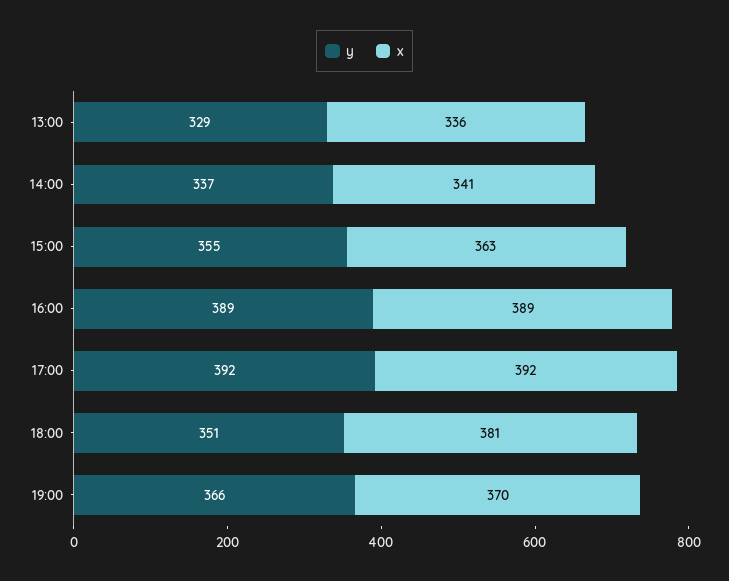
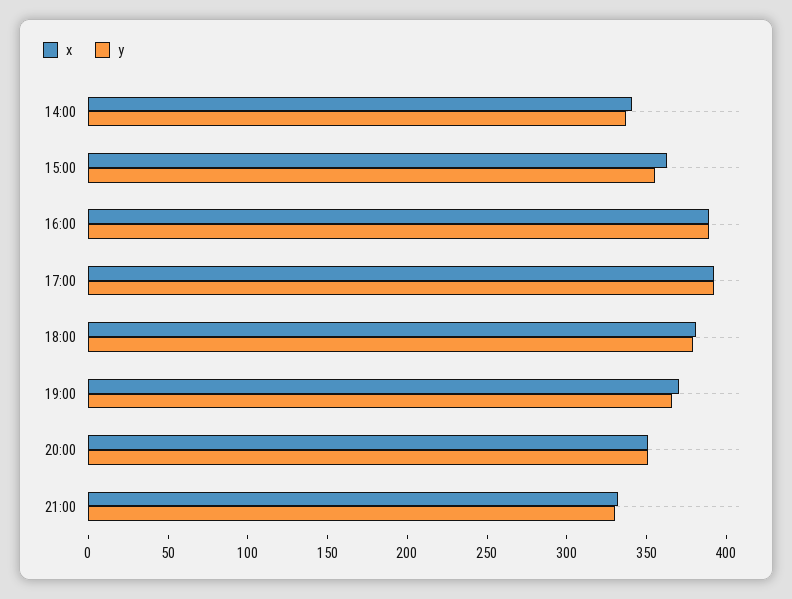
y, 13:00: 329 -> none
x, 13:00: 336 -> none
y, 18:00: 351 -> 380
x, 20:00: none -> 350
y, 20:00: none -> 350
x, 21:00: none -> 330
y, 21:00: none -> 330

